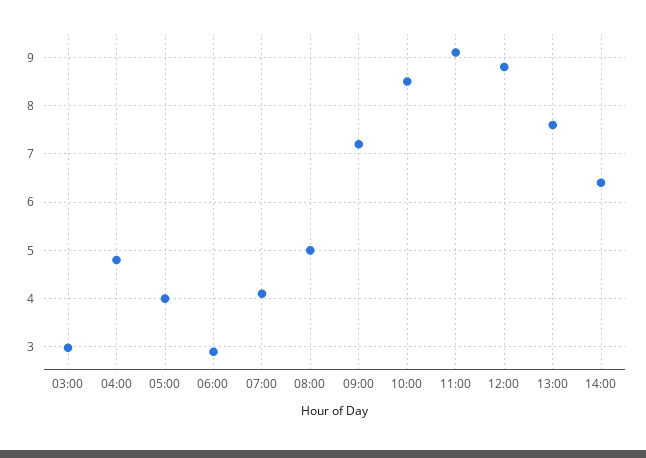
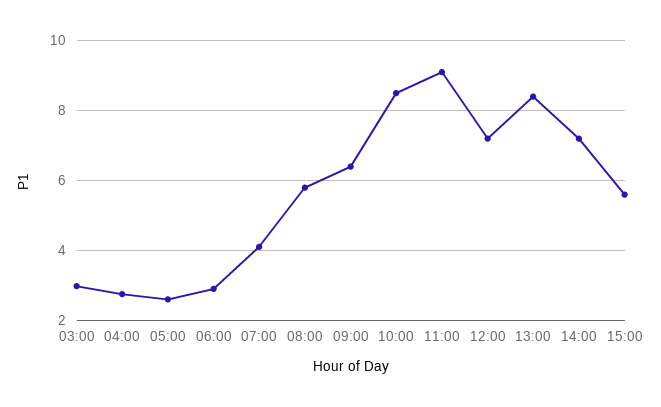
04:00: 4.8 -> 2.8
05:00: 4 -> 2.6
08:00: 5 -> 5.8
09:00: 7.2 -> 6.4
12:00: 8.8 -> 7.2
13:00: 7.6 -> 8.4
14:00: 6.4 -> 7.2
15:00: none -> 5.6

